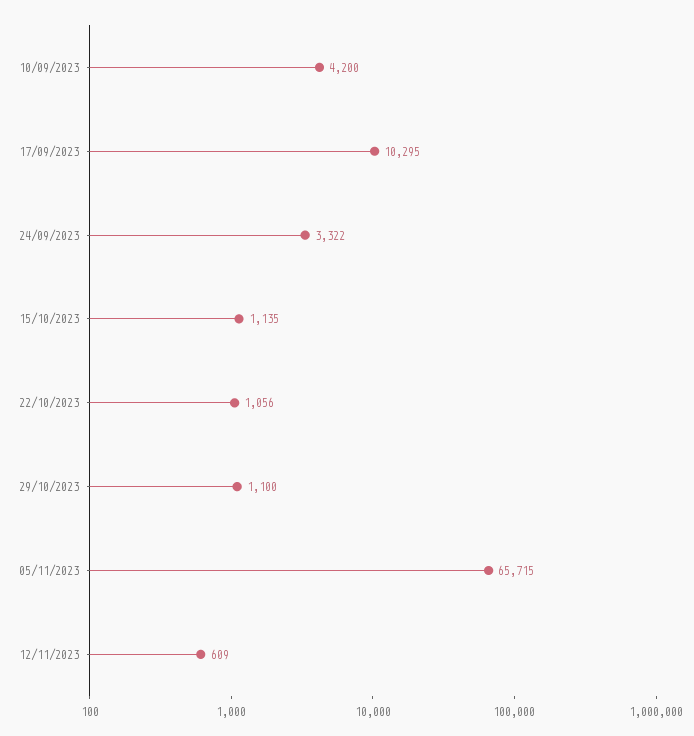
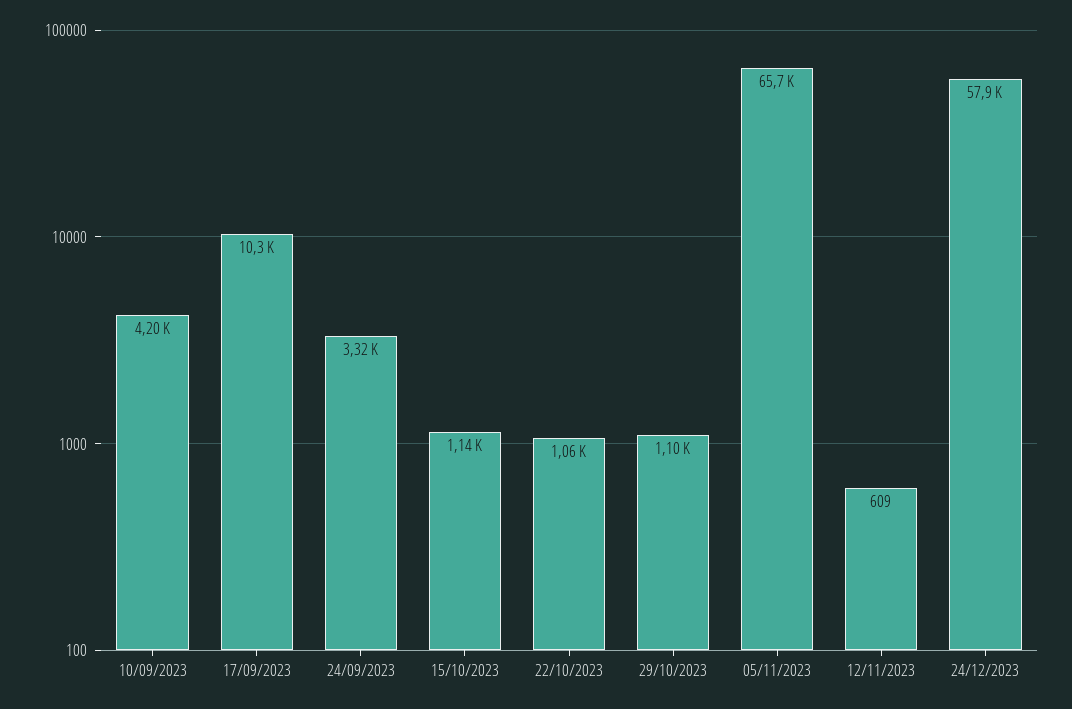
24/12/2023: none -> 57900

